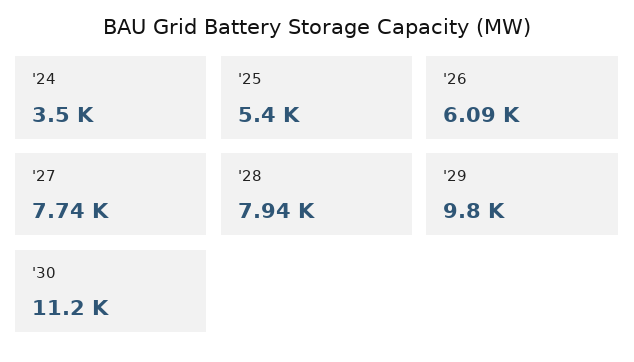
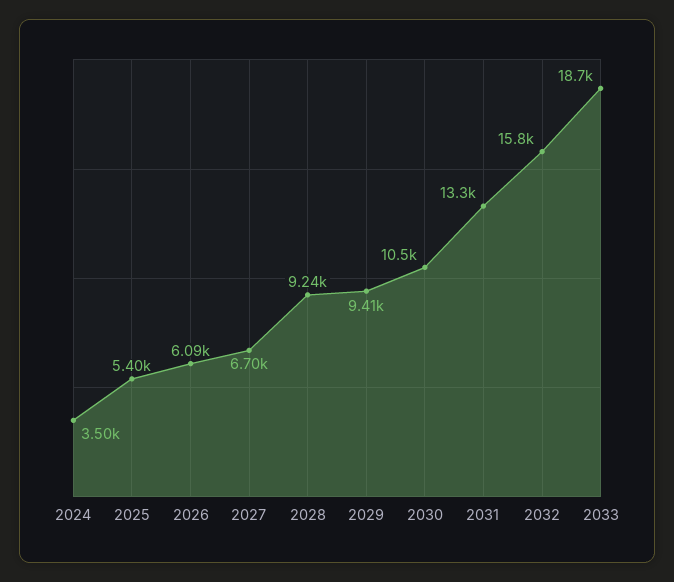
'27: 7740 -> 6700
'28: 7940 -> 9240
'29: 9800 -> 9410
'30: 11200 -> 10500
2031: none -> 13300
2032: none -> 15800
2033: none -> 18700

